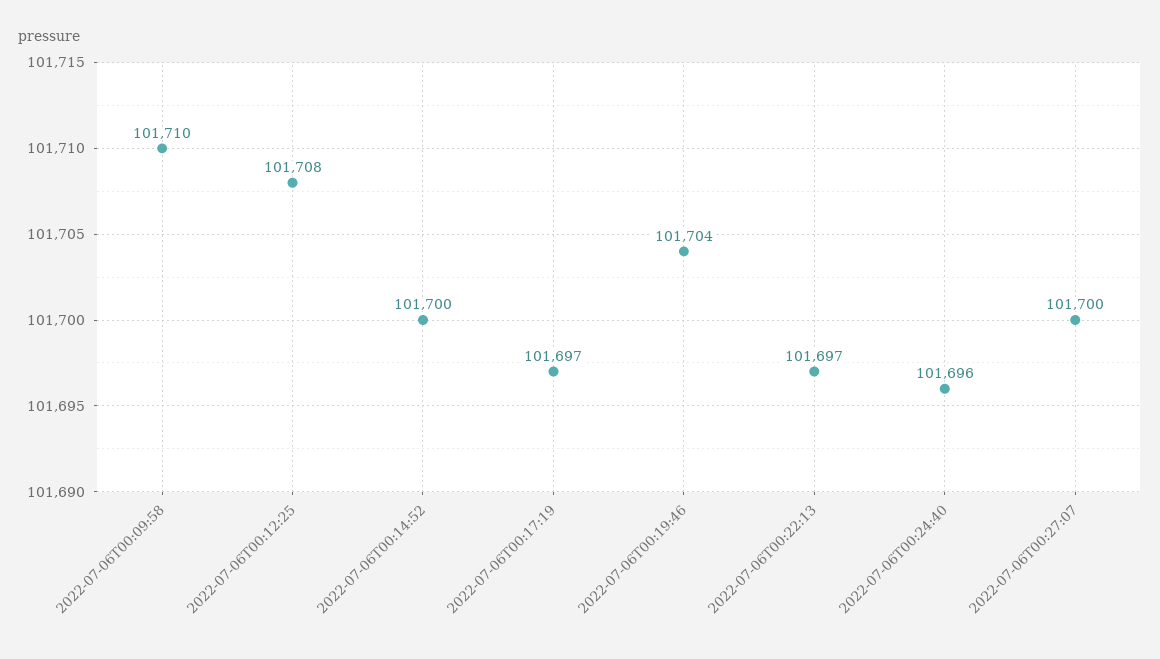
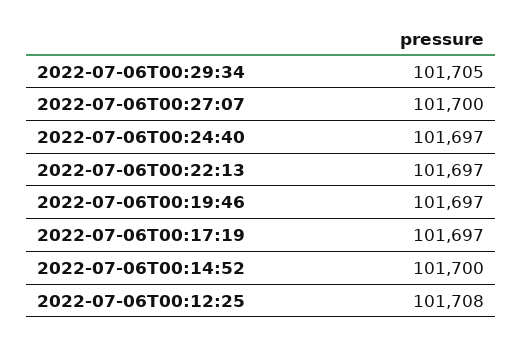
2022-07-06T00:09:58: 101710 -> none
2022-07-06T00:19:46: 101704 -> 101697
2022-07-06T00:24:40: 101696 -> 101697
2022-07-06T00:29:34: none -> 101705

